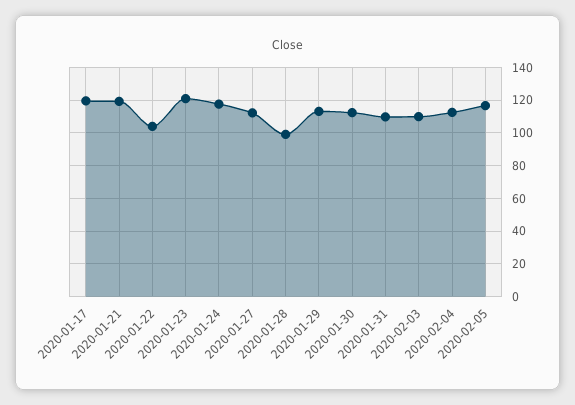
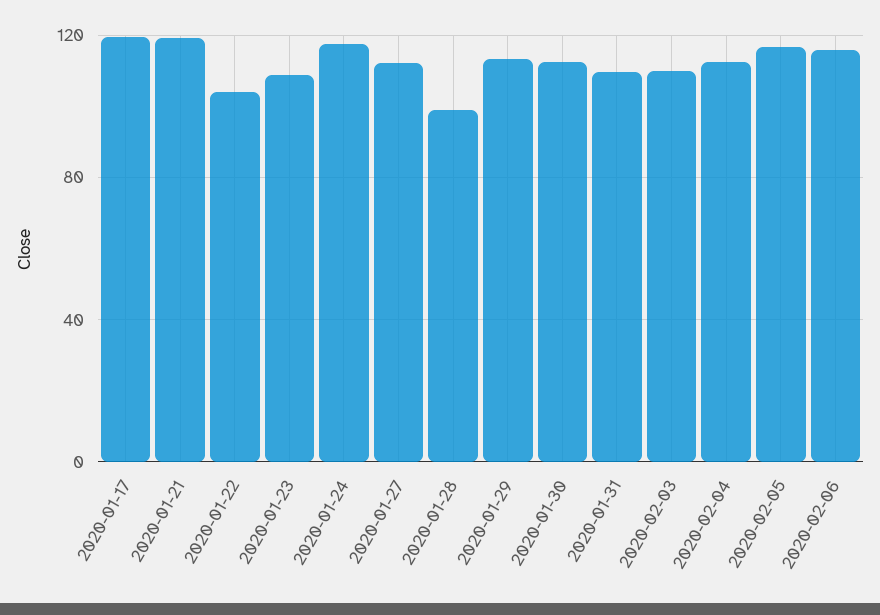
2020-01-23: 120 -> 110
2020-02-06: none -> 115

